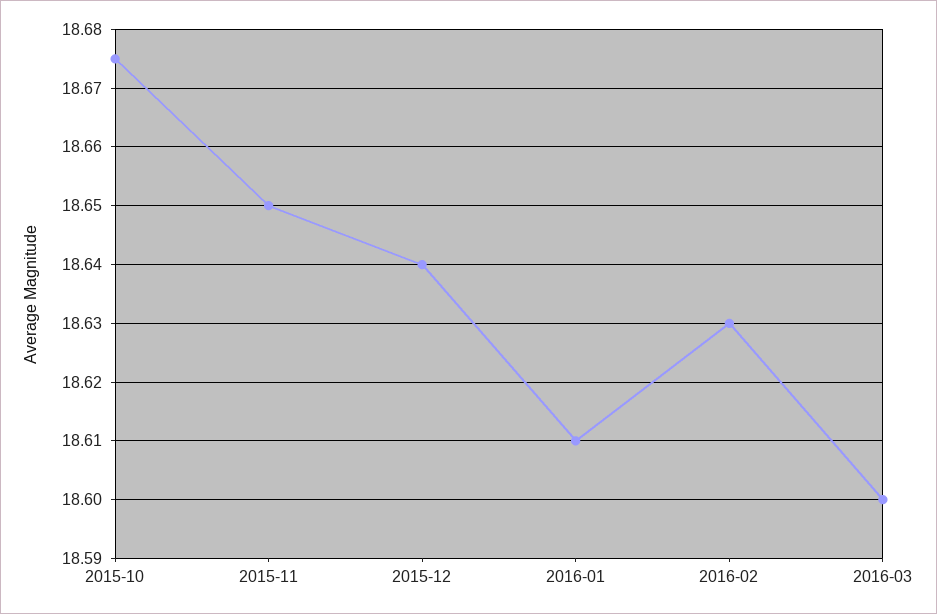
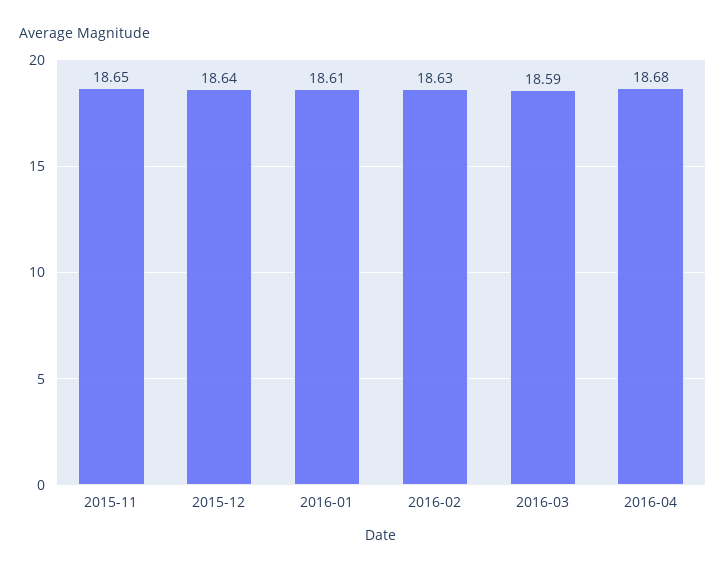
2015-10: 18.675 -> none
2016-03: 18.6 -> 18.59
2016-04: none -> 18.68

